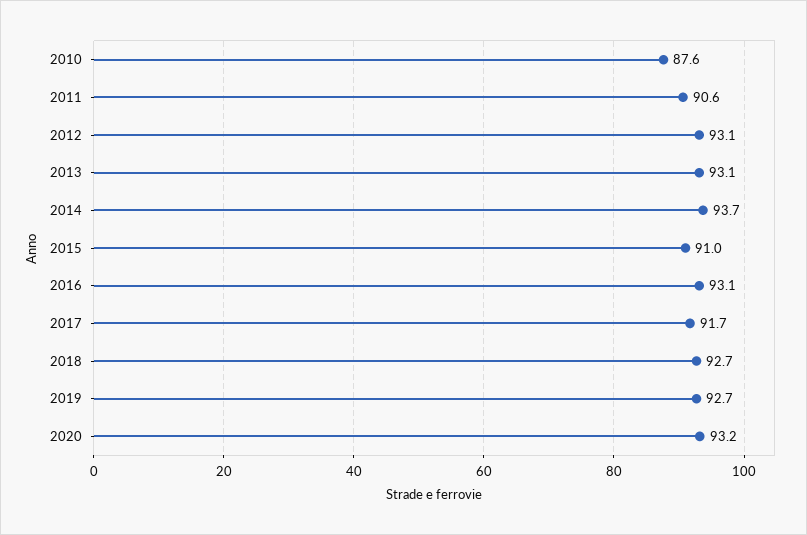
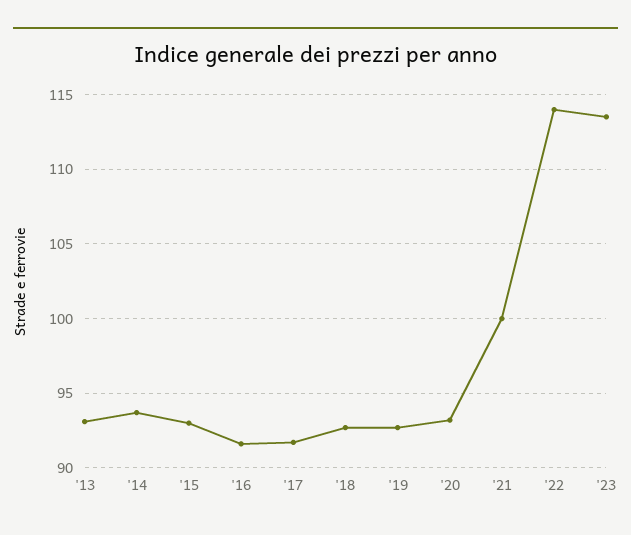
2010: 87.6 -> none
2011: 90.6 -> none
2012: 93.1 -> none
2015: 91 -> 93
2016: 93.1 -> 91.5
'21: none -> 100
'22: none -> 114
'23: none -> 113.5

